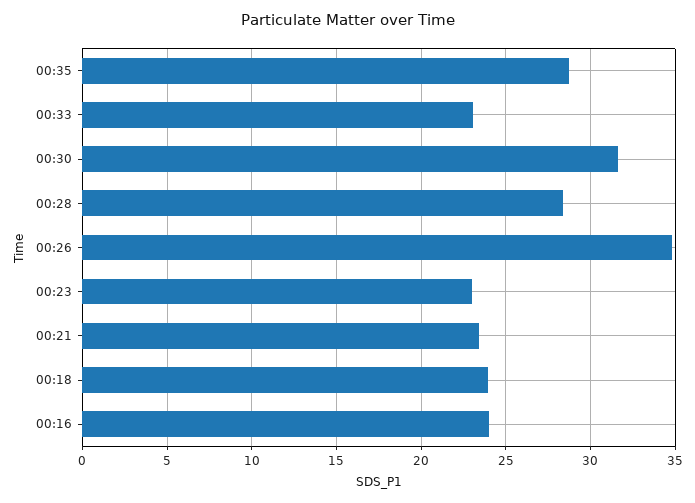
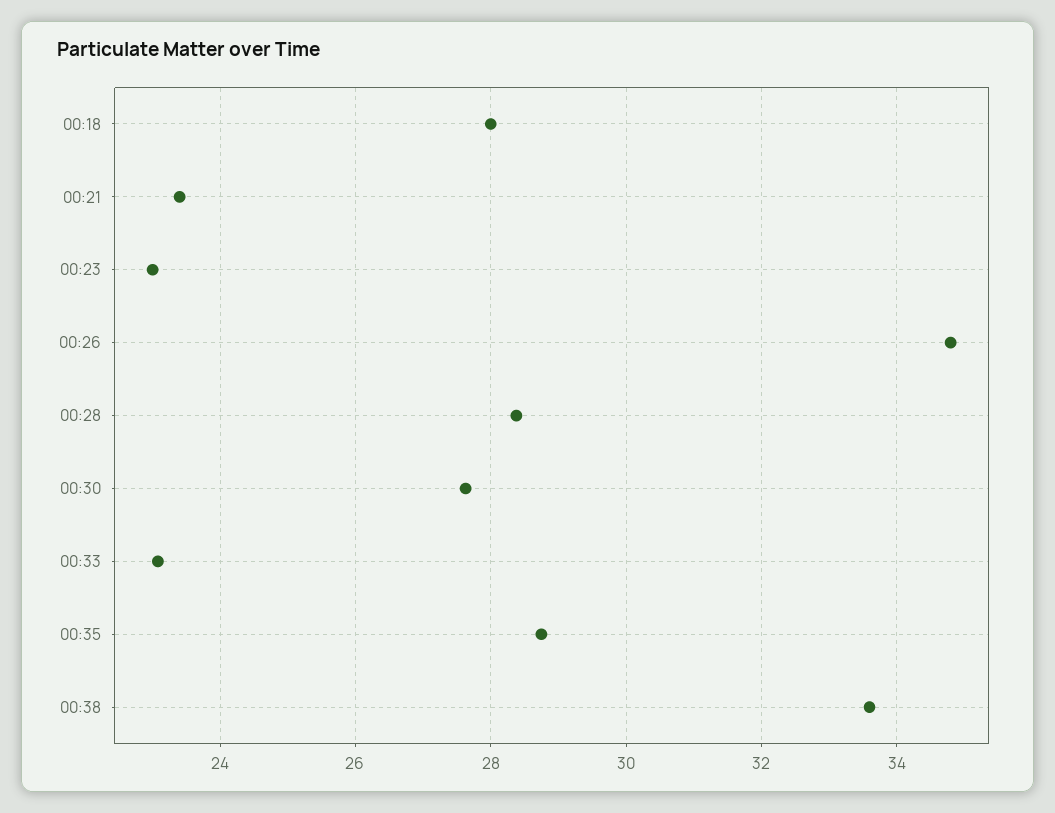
00:30: 31.5 -> 27.6
00:18: 24 -> 28
00:16: 24 -> none
00:38: none -> 33.6

